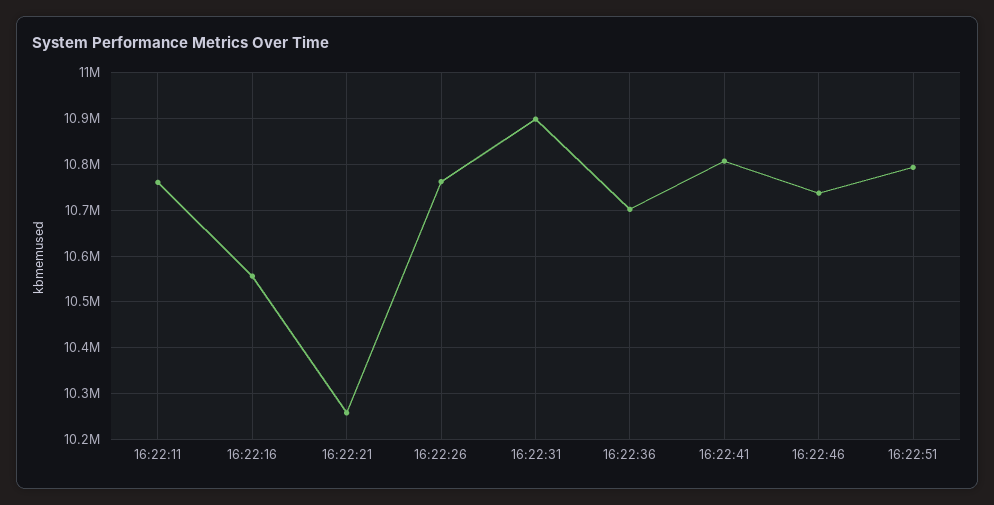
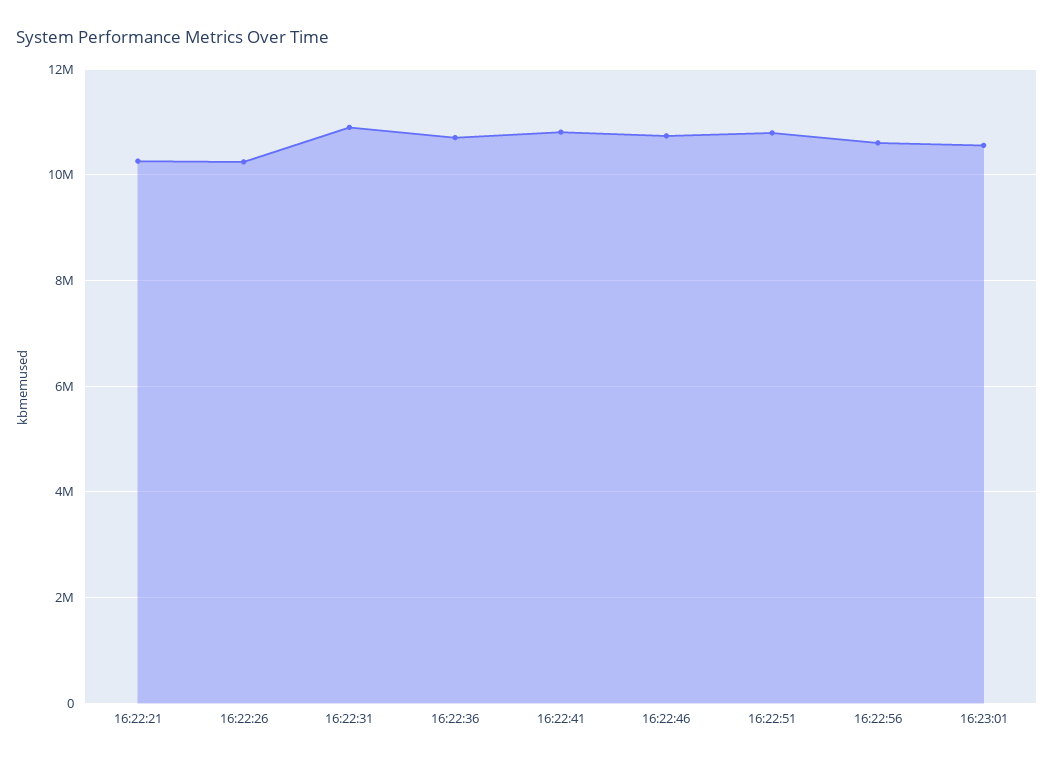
16:22:11: 10760000 -> none
16:22:16: 10560000 -> none
16:22:26: 10760000 -> 10200000
16:22:56: none -> 10600000
16:23:01: none -> 10600000

